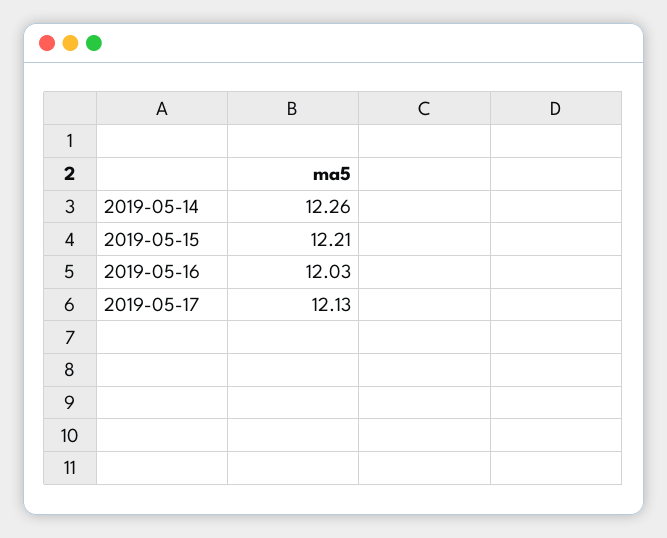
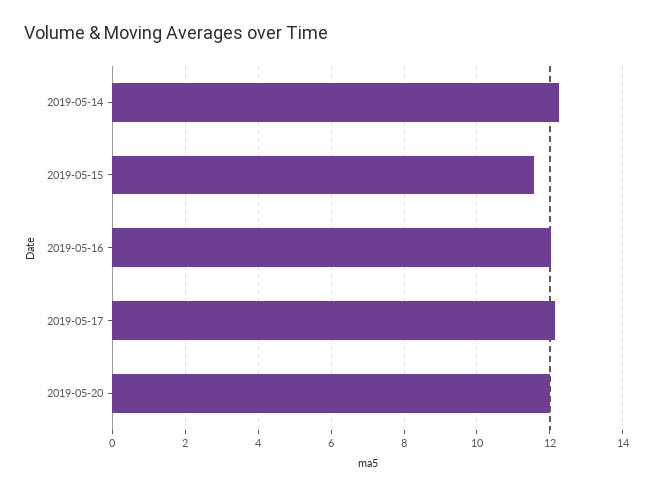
2019-05-15: 12.21 -> 11.6
2019-05-20: none -> 12

